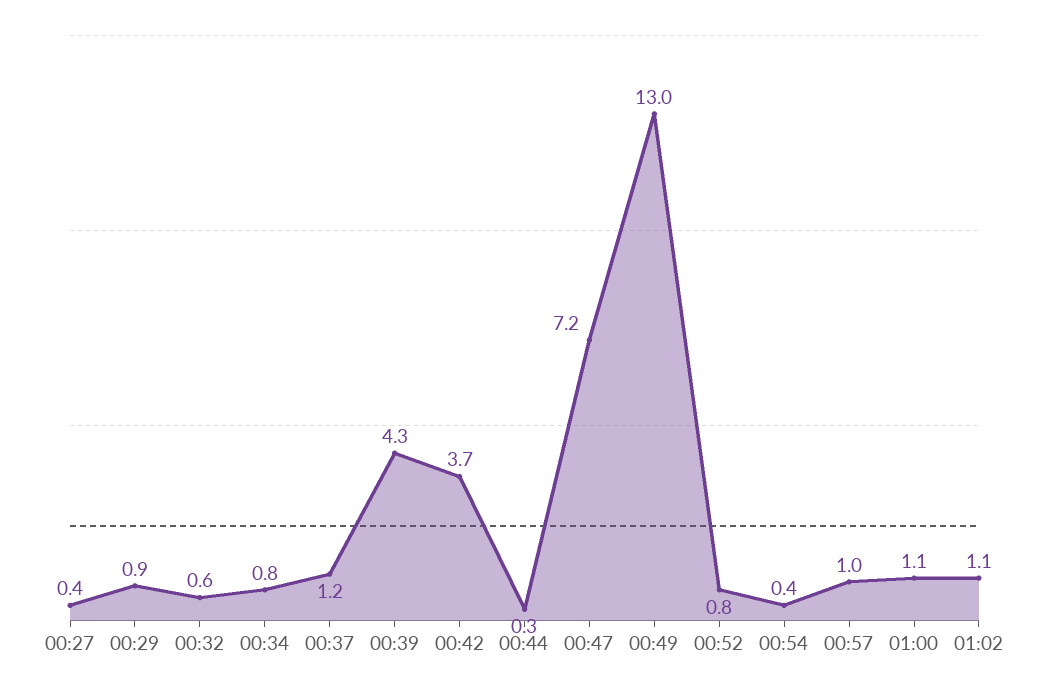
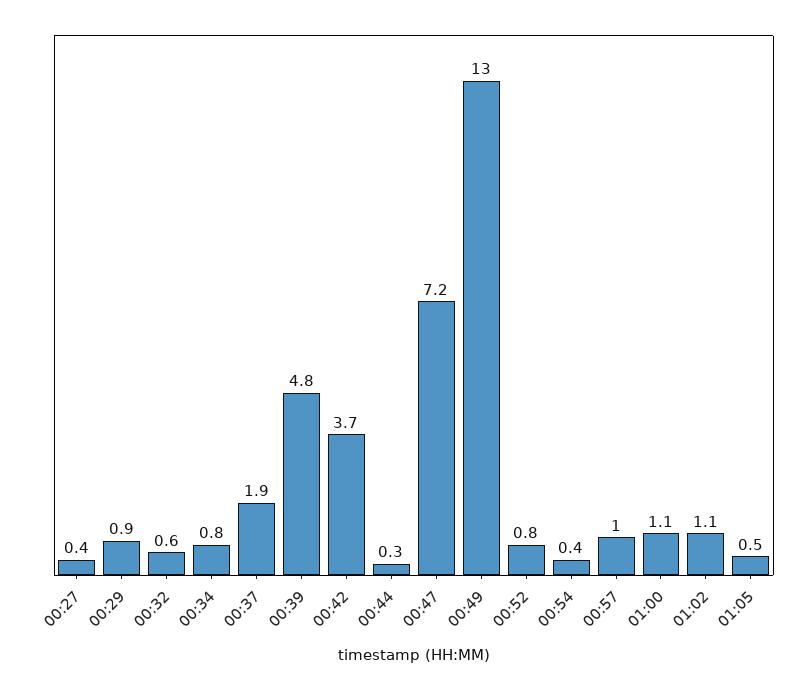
00:37: 1.2 -> 1.9
00:39: 4.3 -> 4.8
01:05: none -> 0.5

